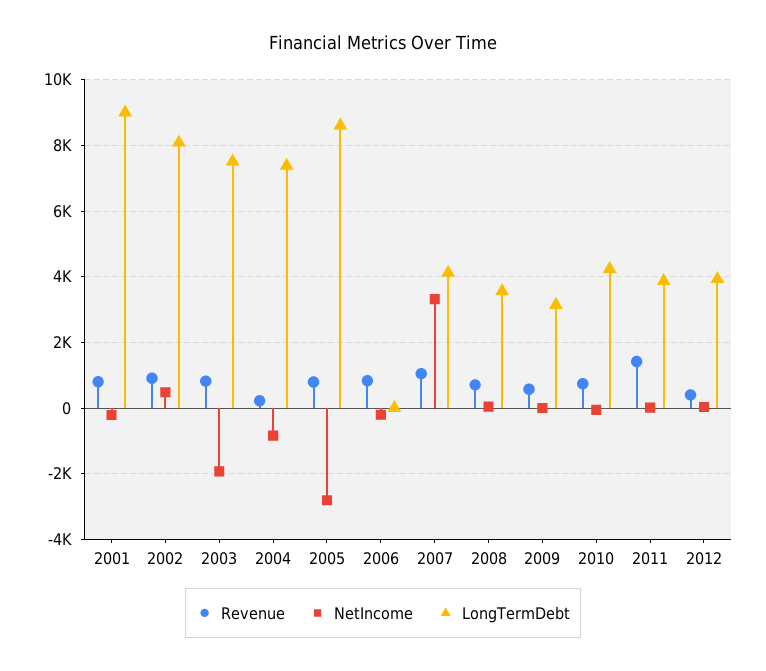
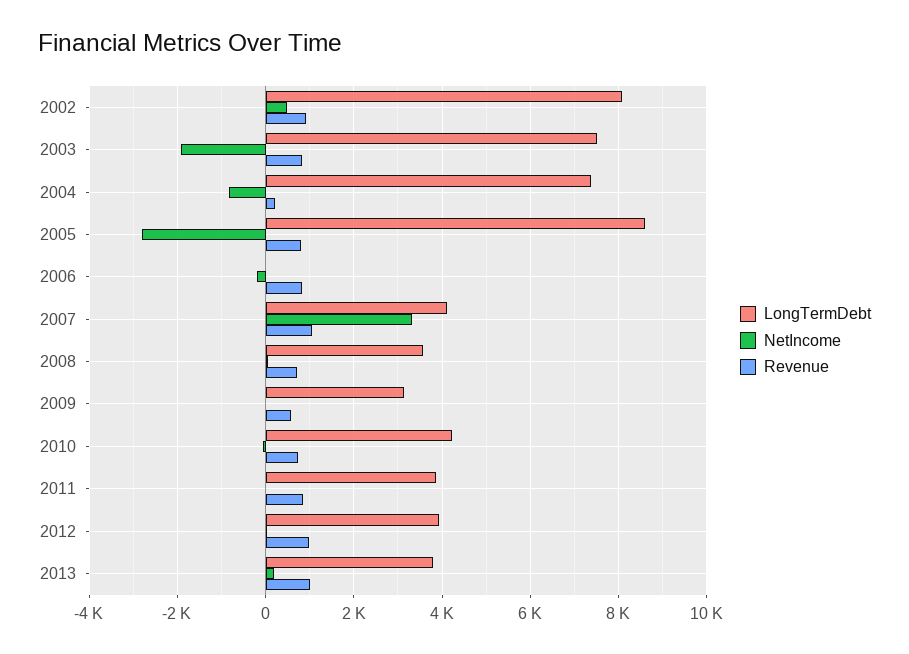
Revenue, 2001: 800 -> none
NetIncome, 2001: -200 -> none
LongTermDebt, 2001: 9000 -> none
Revenue, 2011: 1400 -> 800
Revenue, 2012: 400 -> 1000
LongTermDebt, 2013: none -> 3800
NetIncome, 2013: none -> 200
Revenue, 2013: none -> 1000

